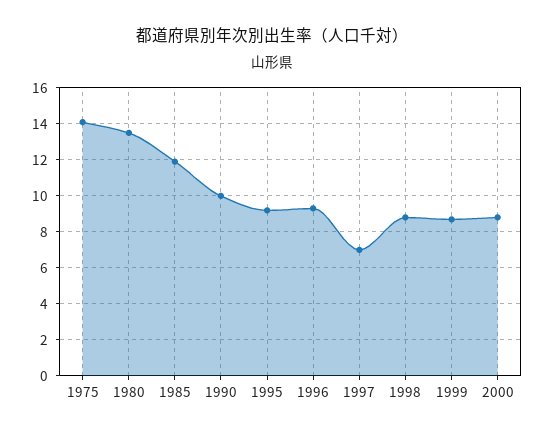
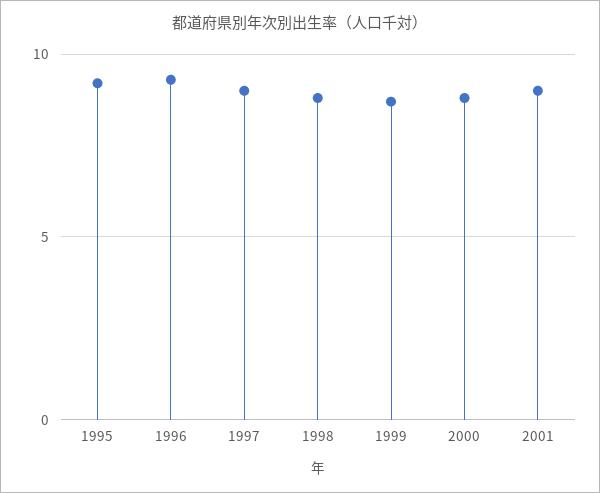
1975: 14 -> none
1980: 13.5 -> none
1985: 12 -> none
1990: 10 -> none
1997: 7 -> 9
2001: none -> 9

